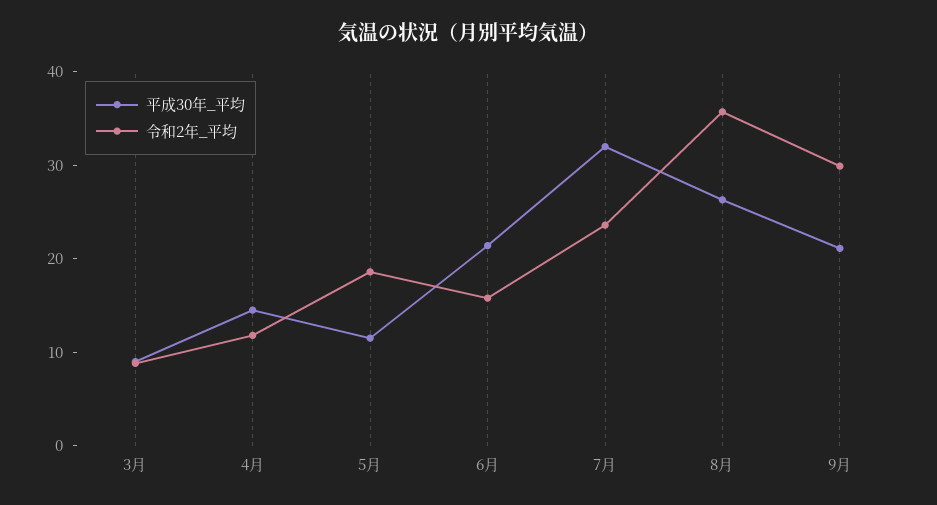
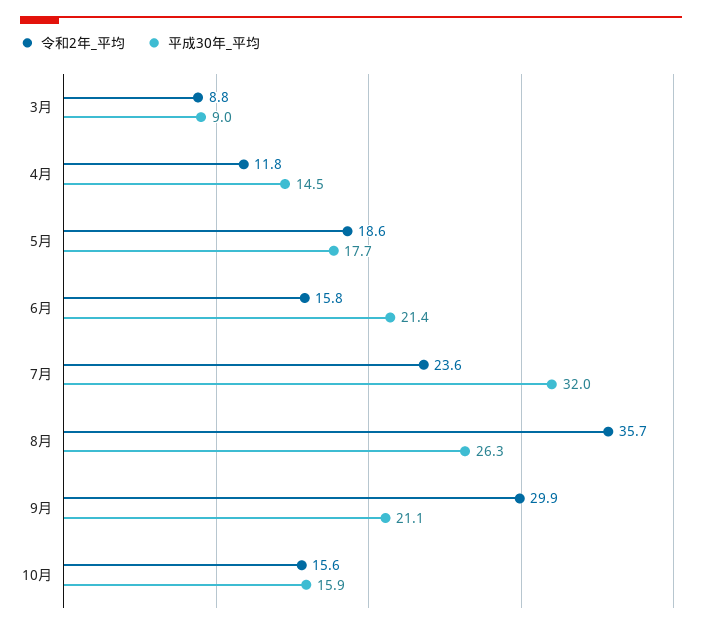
平成30年_平均, 5月: 12 -> 17.7
令和2年_平均, 10月: none -> 15.6
平成30年_平均, 10月: none -> 15.9

